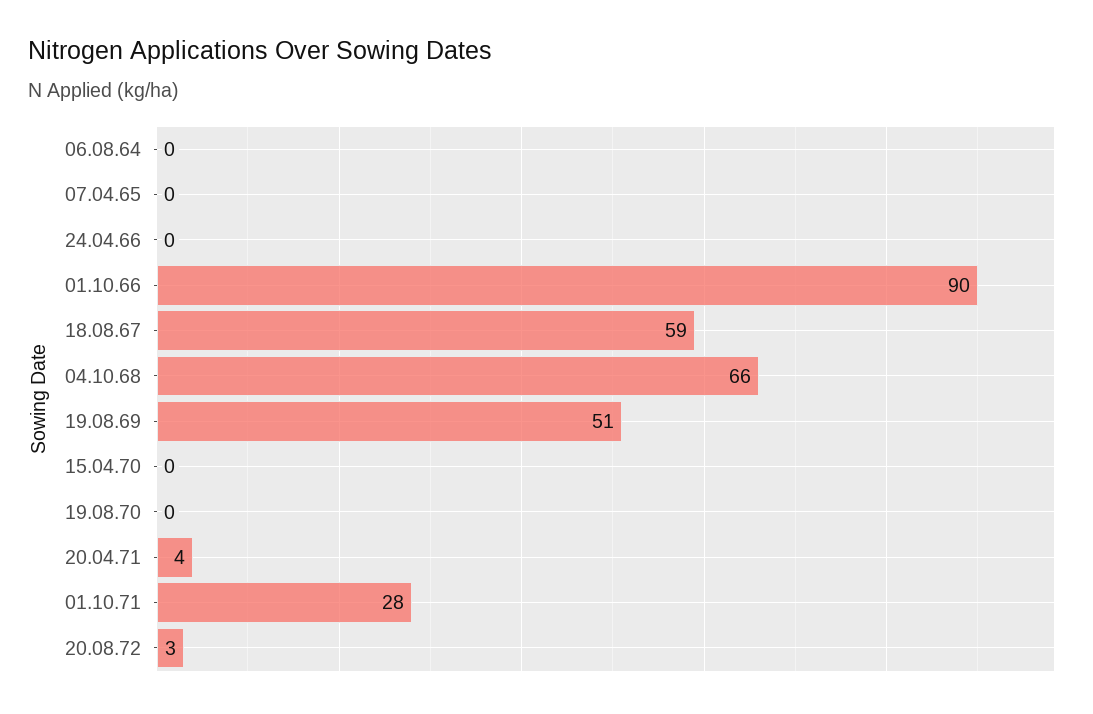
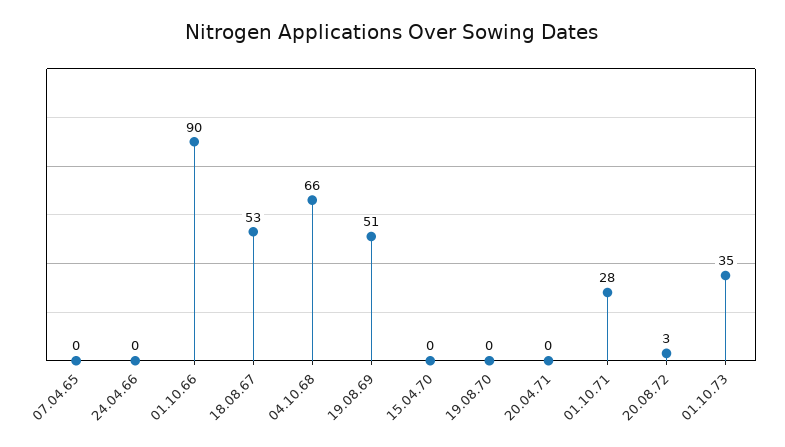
06.08.64: 0 -> none
18.08.67: 59 -> 53
20.04.71: 4 -> 0
01.10.73: none -> 35

